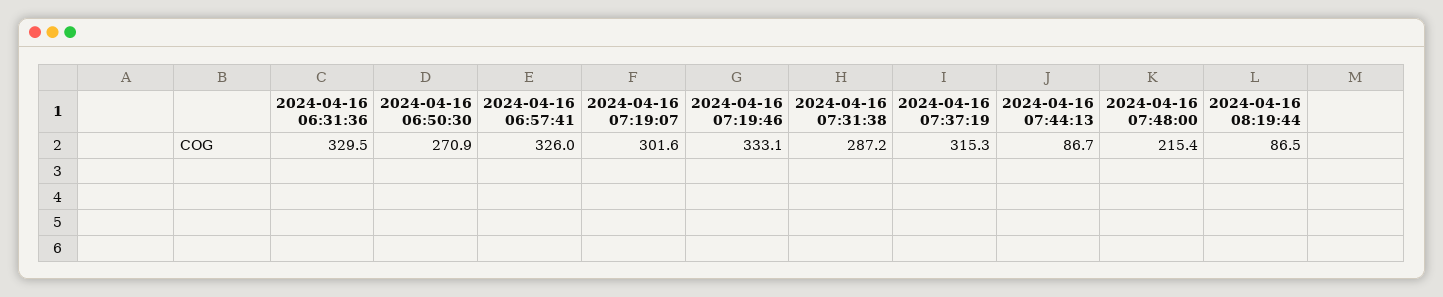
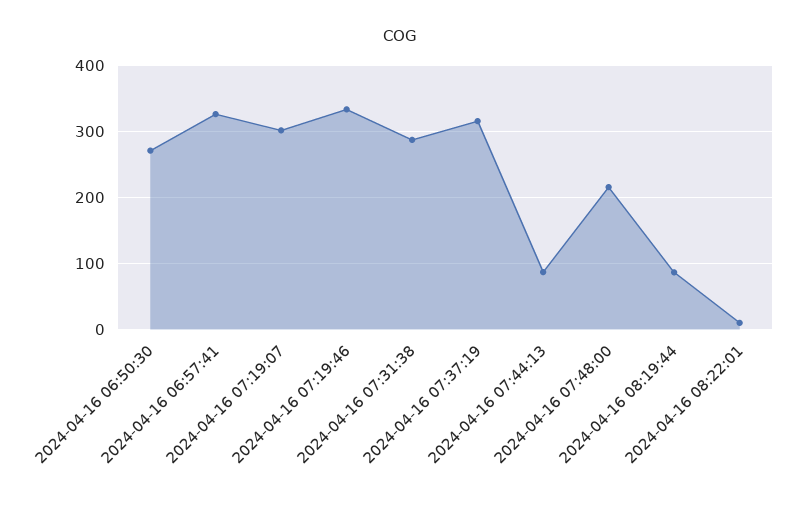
2024-04-16 06:31:36: 329.5 -> none
2024-04-16 08:22:01: none -> 10

